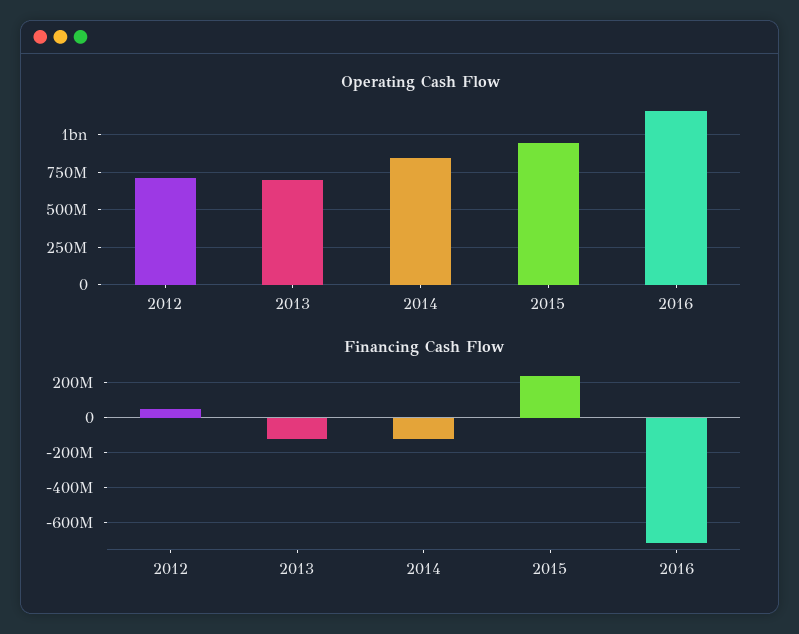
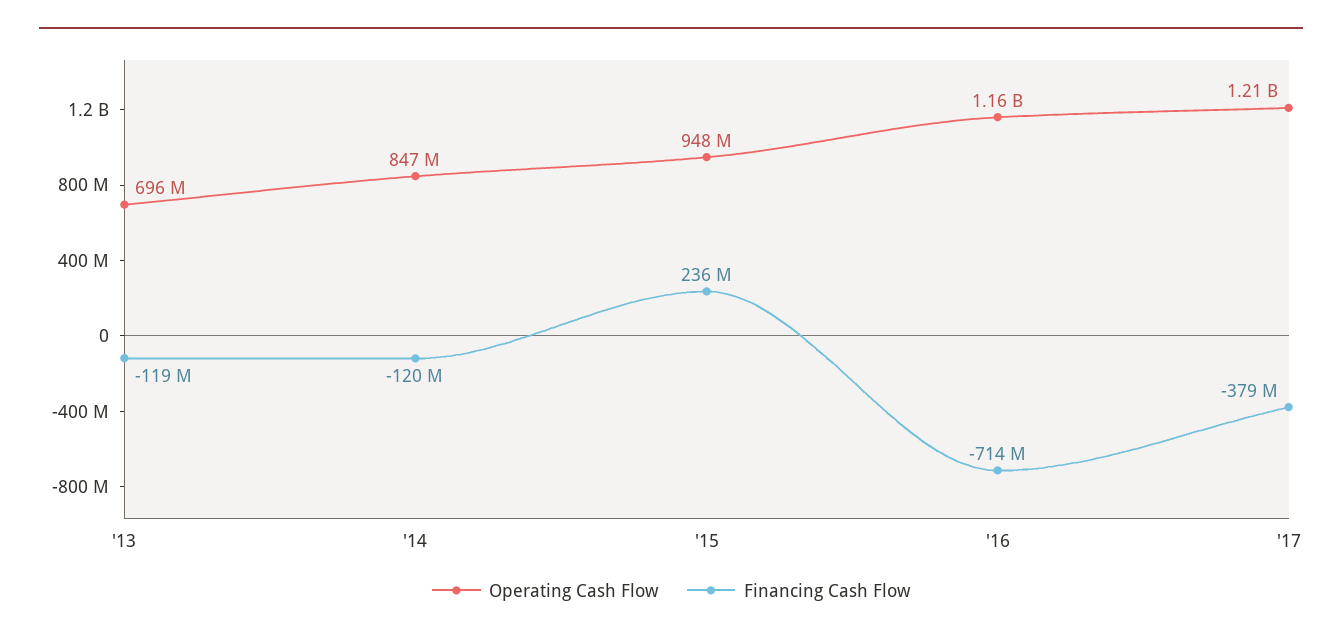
Operating Cash Flow, 2012: 700000000 -> none
Financing Cash Flow, 2012: 50000000 -> none
Operating Cash Flow, '17: none -> 1210000000
Financing Cash Flow, '17: none -> -379000000

